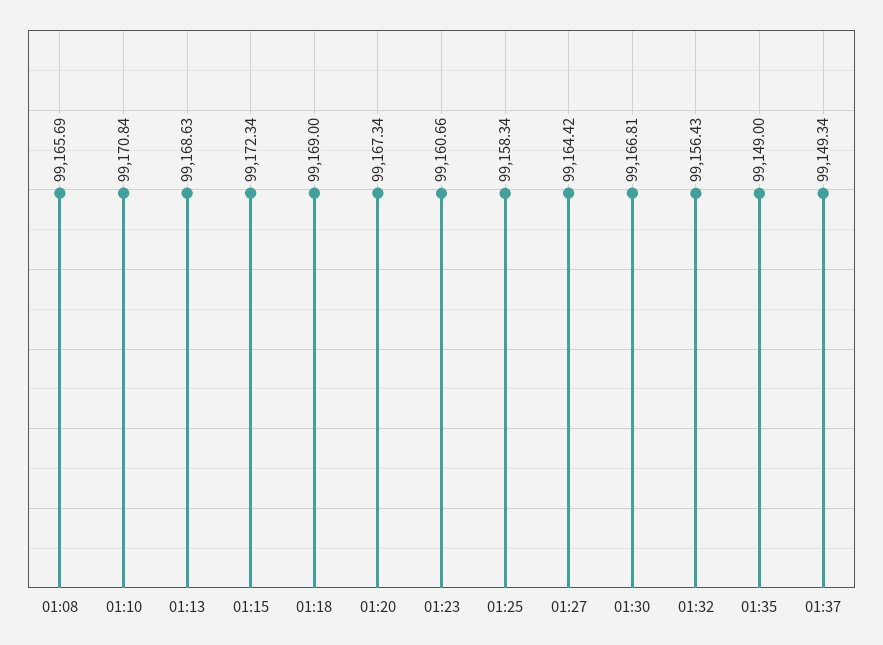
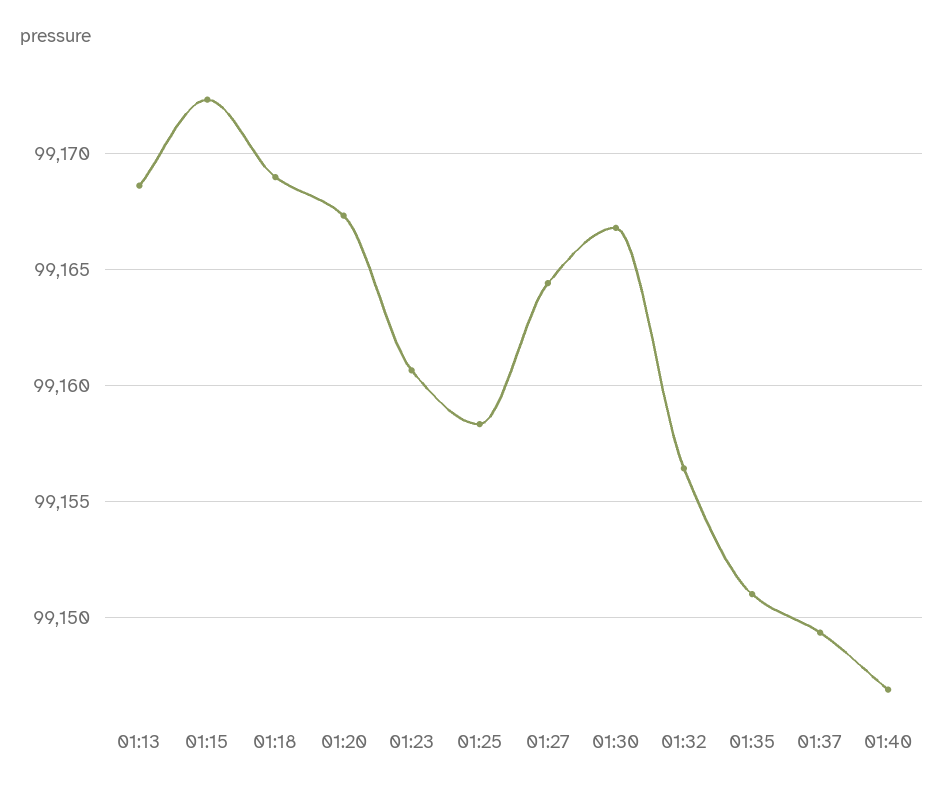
01:08: 99165.69 -> none
01:10: 99170.84 -> none
01:35: 99149 -> 99151
01:40: none -> 99147

